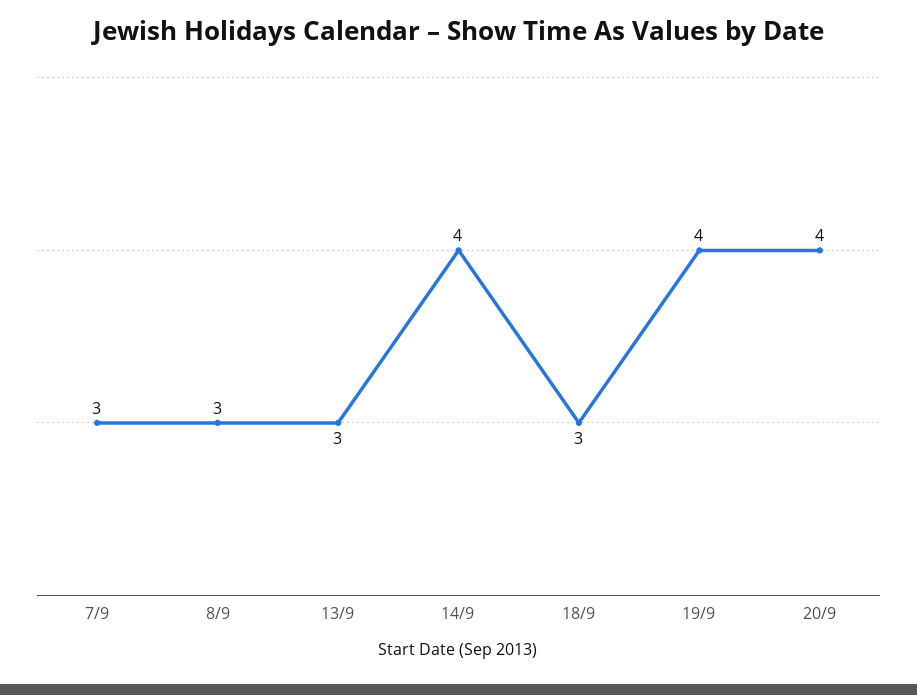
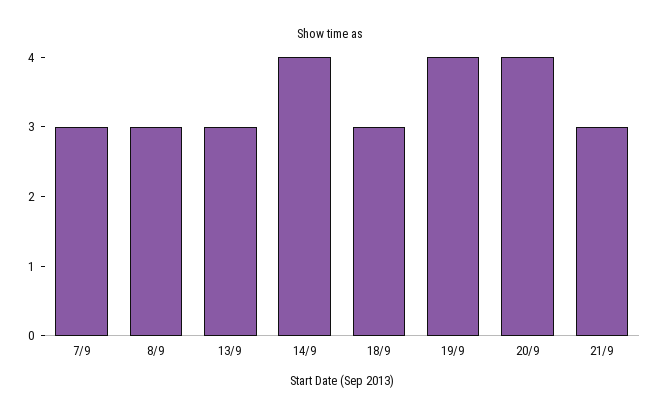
21/9: none -> 3

